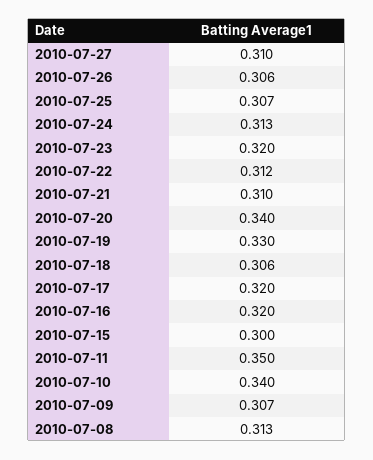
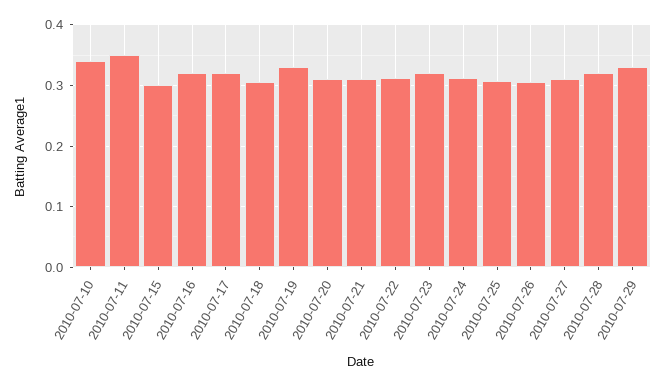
2010-07-20: 0.34 -> 0.31
2010-07-09: 0.307 -> none
2010-07-08: 0.313 -> none
2010-07-28: none -> 0.32
2010-07-29: none -> 0.33

